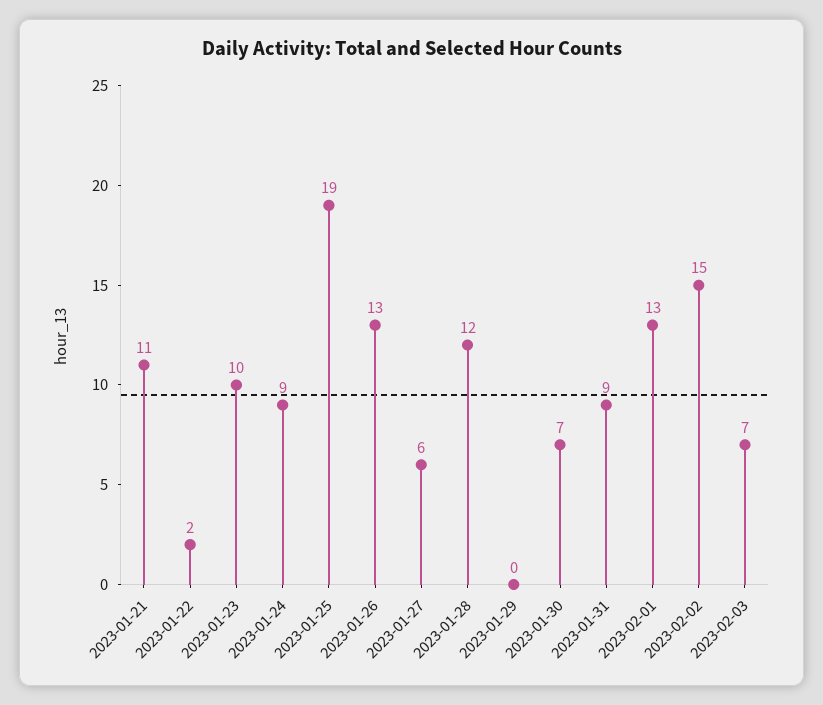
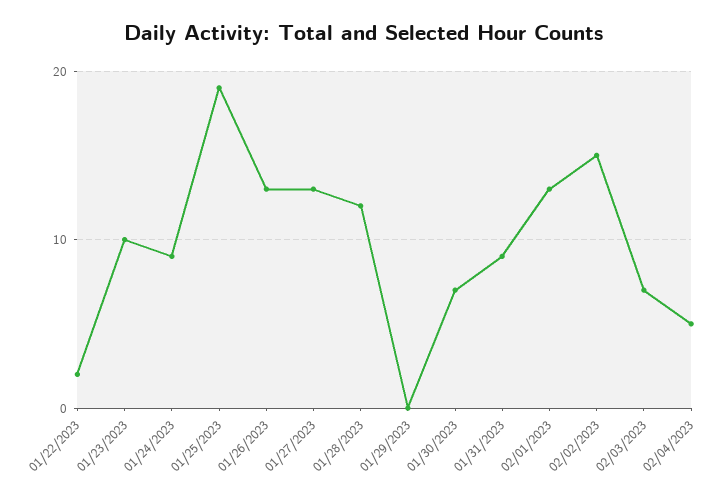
2023-01-21: 11 -> none
2023-01-27: 6 -> 13
02/04/2023: none -> 5

